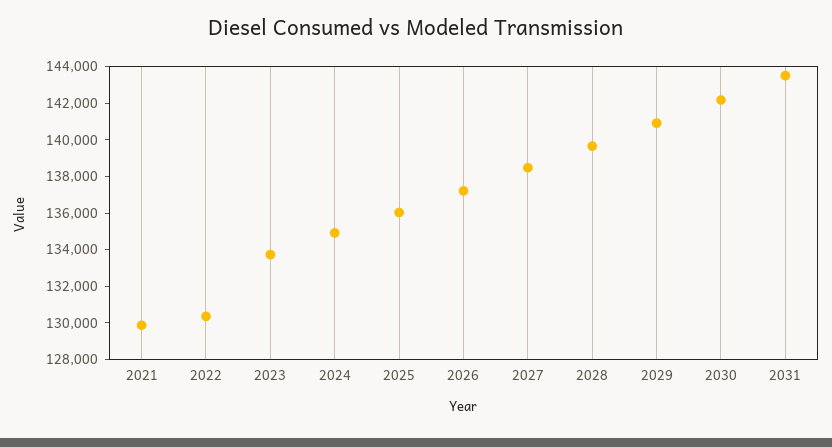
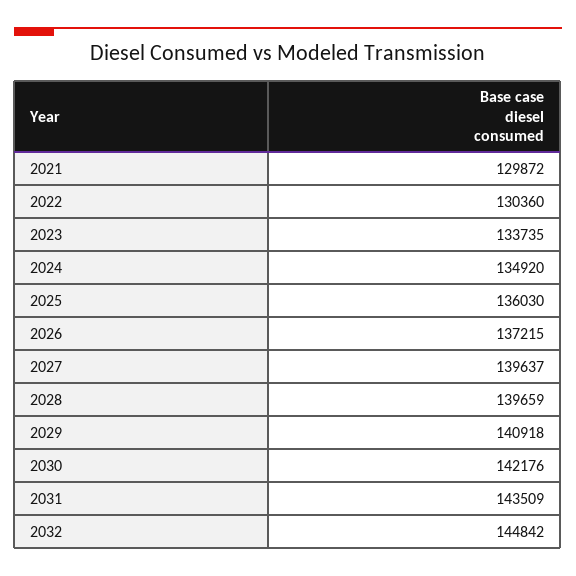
2027: 138500 -> 139637
2032: none -> 144842

